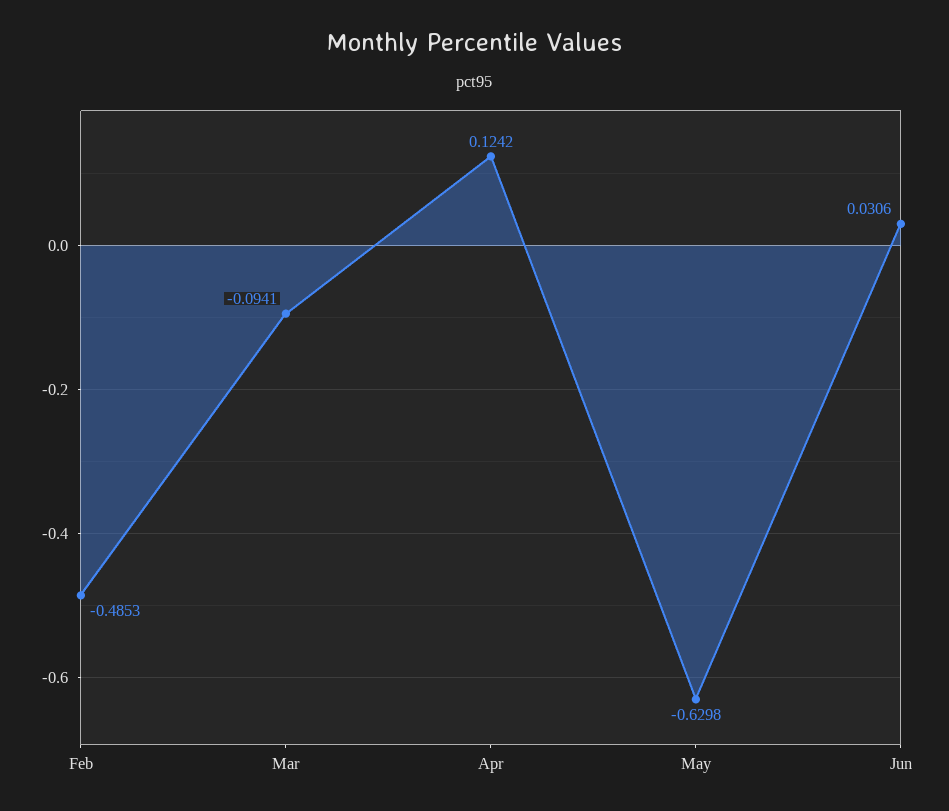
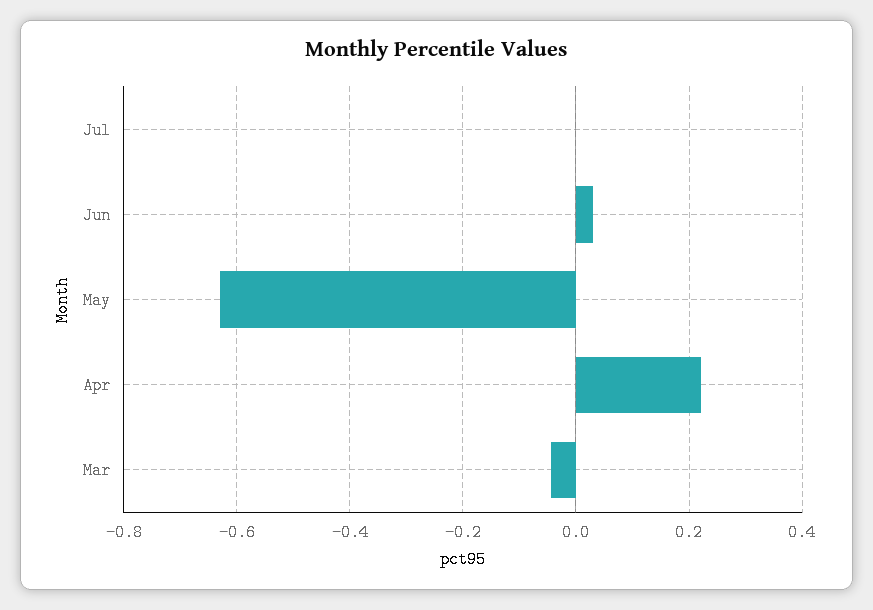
Feb: -0.4853 -> none
Mar: -0.0941 -> -0.04
Apr: 0.1242 -> 0.22
Jul: none -> 0

